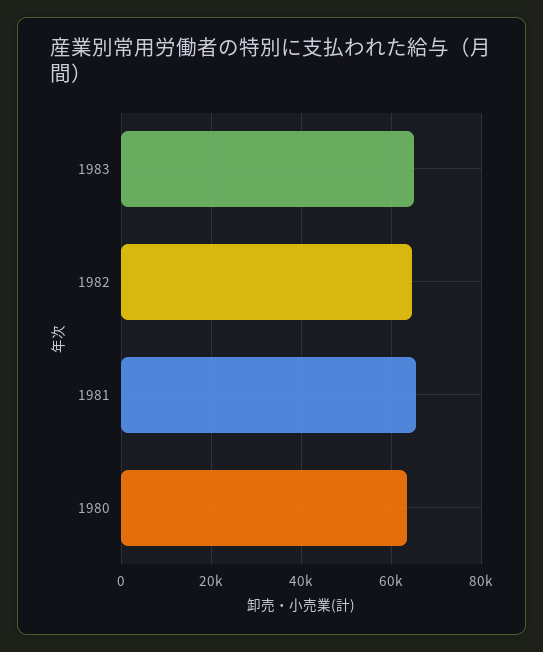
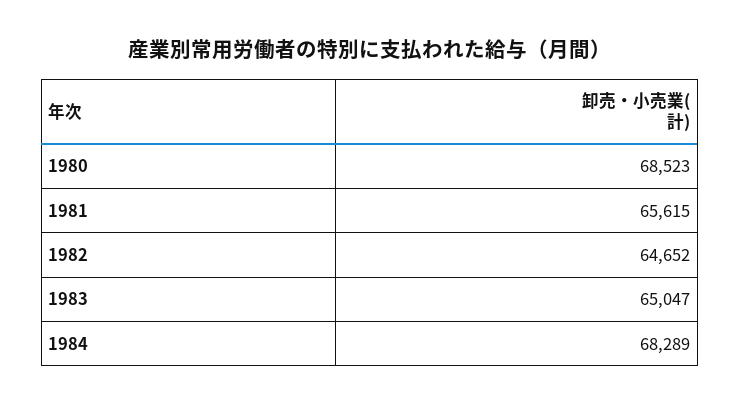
1980: 64000 -> 68523
1984: none -> 68289

